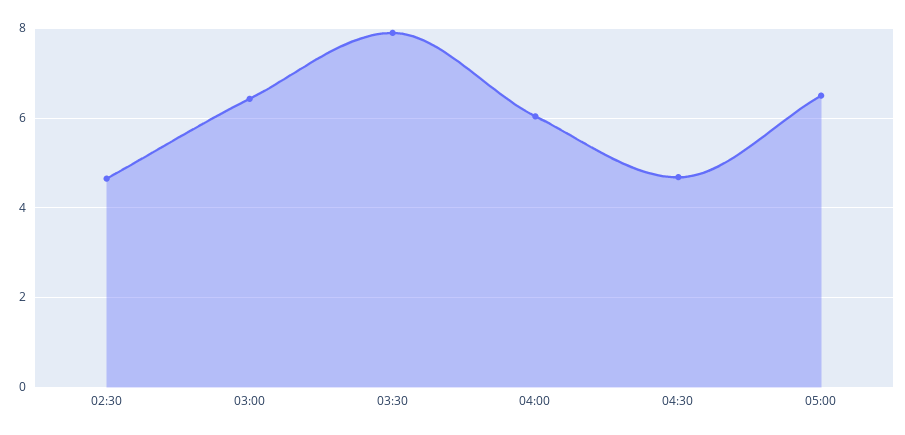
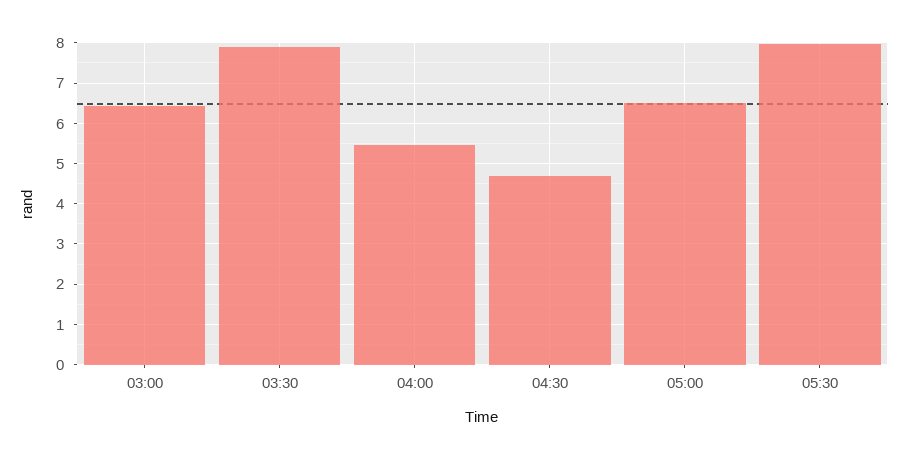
02:30: 4.6 -> none
04:00: 6 -> 5.4
05:30: none -> 8

